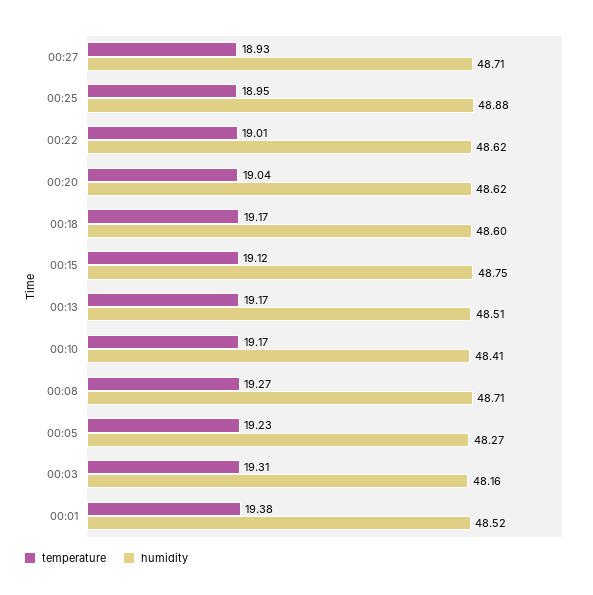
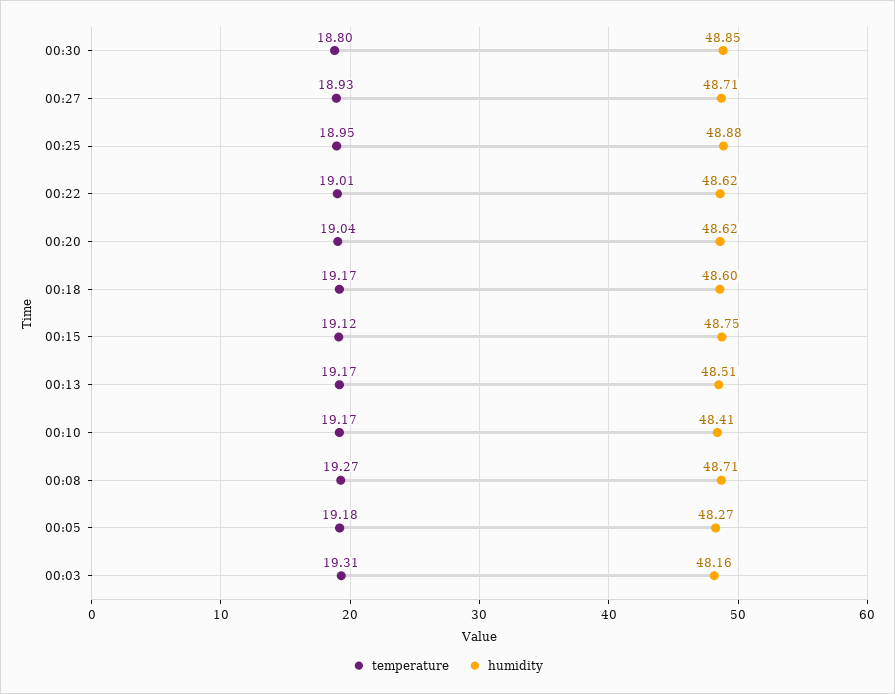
temperature, 00:05: 19.23 -> 19.18
temperature, 00:01: 19.38 -> none
humidity, 00:01: 48.52 -> none
temperature, 00:30: none -> 18.8
humidity, 00:30: none -> 48.85

